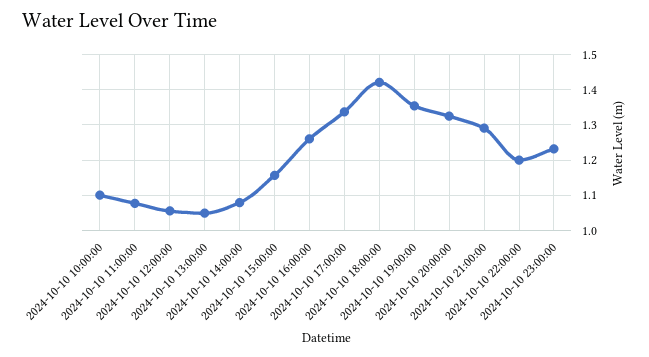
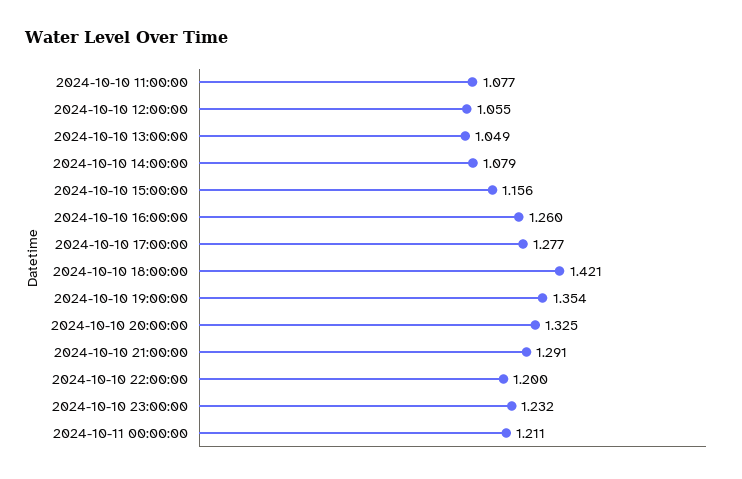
2024-10-10 10:00:00: 1.1 -> none
2024-10-10 17:00:00: 1.34 -> 1.277
2024-10-11 00:00:00: none -> 1.211

